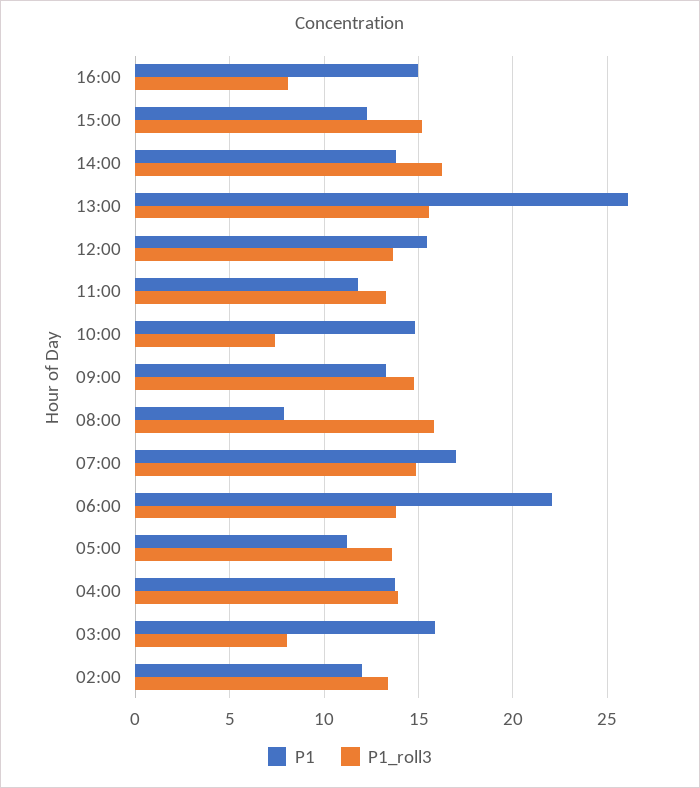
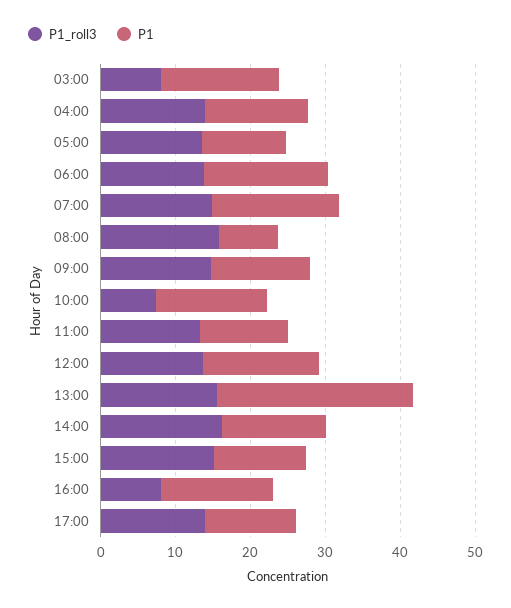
P1, 06:00: 22 -> 16
P1, 02:00: 12 -> none
P1_roll3, 02:00: 13.5 -> none
P1_roll3, 17:00: none -> 14
P1, 17:00: none -> 12

